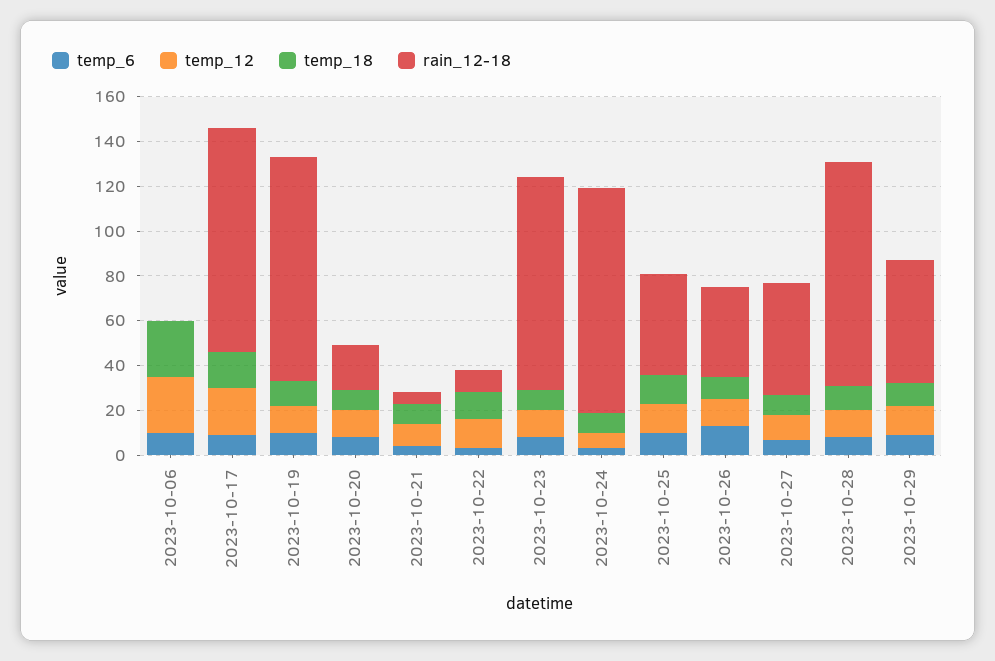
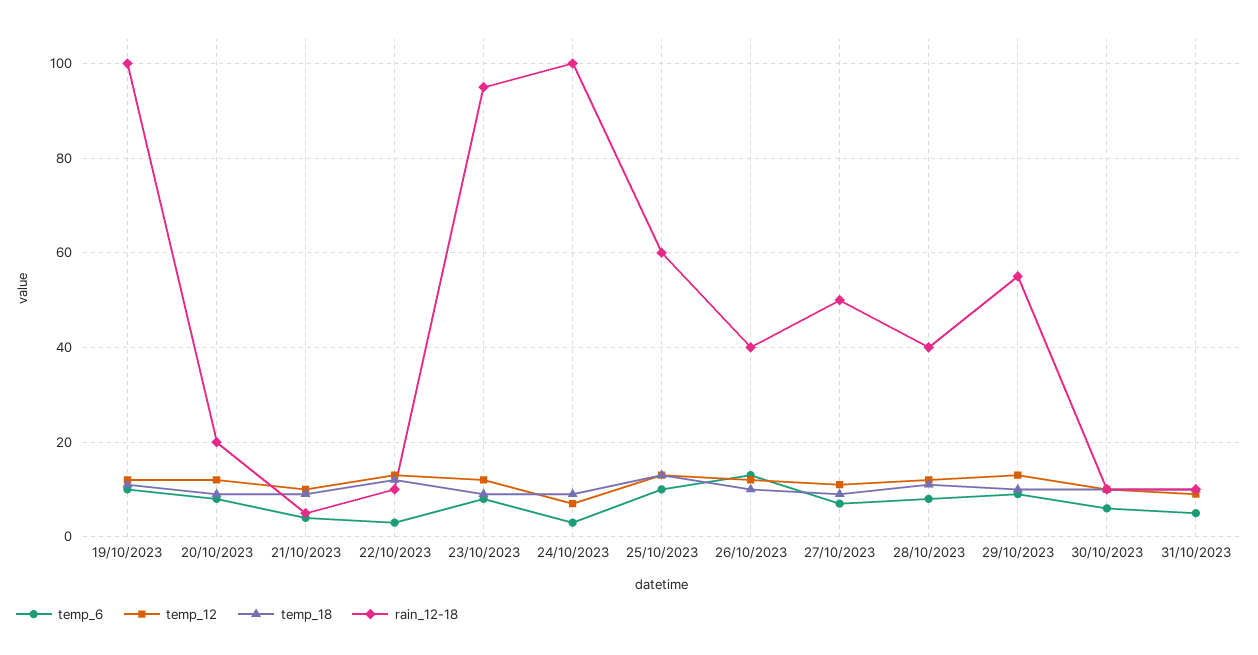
temp_6, 2023-10-06: 10 -> none
temp_12, 2023-10-06: 25 -> none
temp_18, 2023-10-06: 25 -> none
rain_12-18, 2023-10-06: 0 -> none
temp_6, 2023-10-17: 10 -> none
temp_12, 2023-10-17: 20 -> none
temp_18, 2023-10-17: 15 -> none
rain_12-18, 2023-10-17: 100 -> none
rain_12-18, 2023-10-25: 45 -> 60
rain_12-18, 2023-10-28: 100 -> 40
temp_6, 30/10/2023: none -> 5
temp_12, 30/10/2023: none -> 10
temp_18, 30/10/2023: none -> 10
rain_12-18, 30/10/2023: none -> 10
temp_6, 31/10/2023: none -> 5
temp_12, 31/10/2023: none -> 10
temp_18, 31/10/2023: none -> 10
rain_12-18, 31/10/2023: none -> 10

